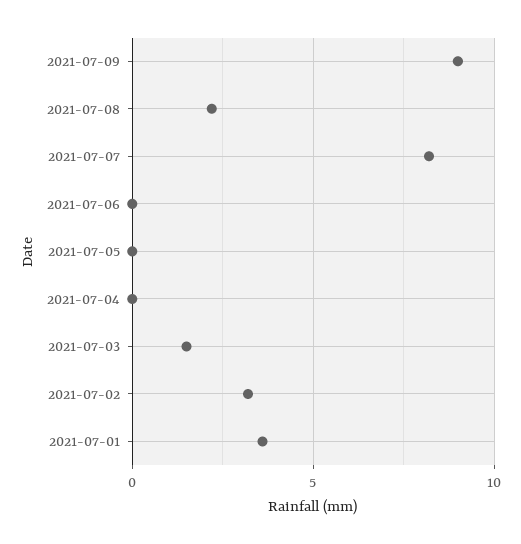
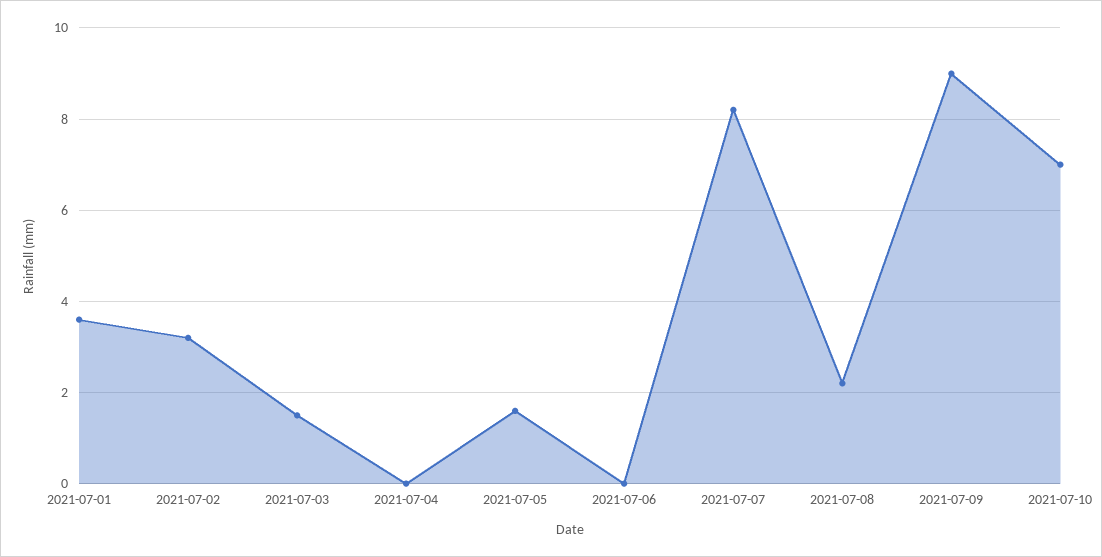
2021-07-05: 0 -> 1.5
2021-07-10: none -> 7

